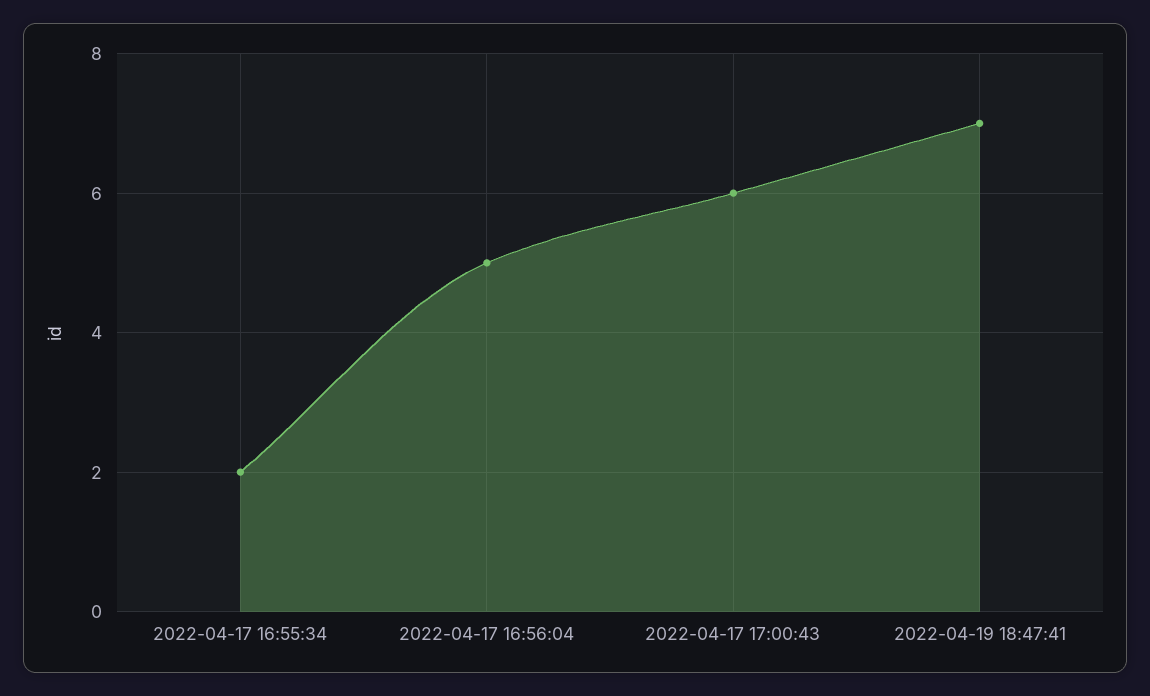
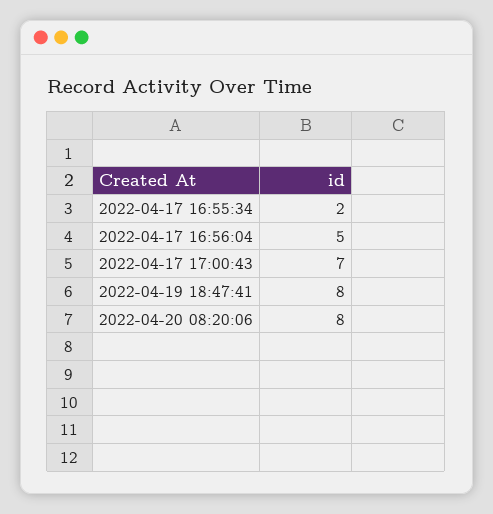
2022-04-17 17:00:43: 6 -> 7
2022-04-19 18:47:41: 7 -> 8
2022-04-20 08:20:06: none -> 8

